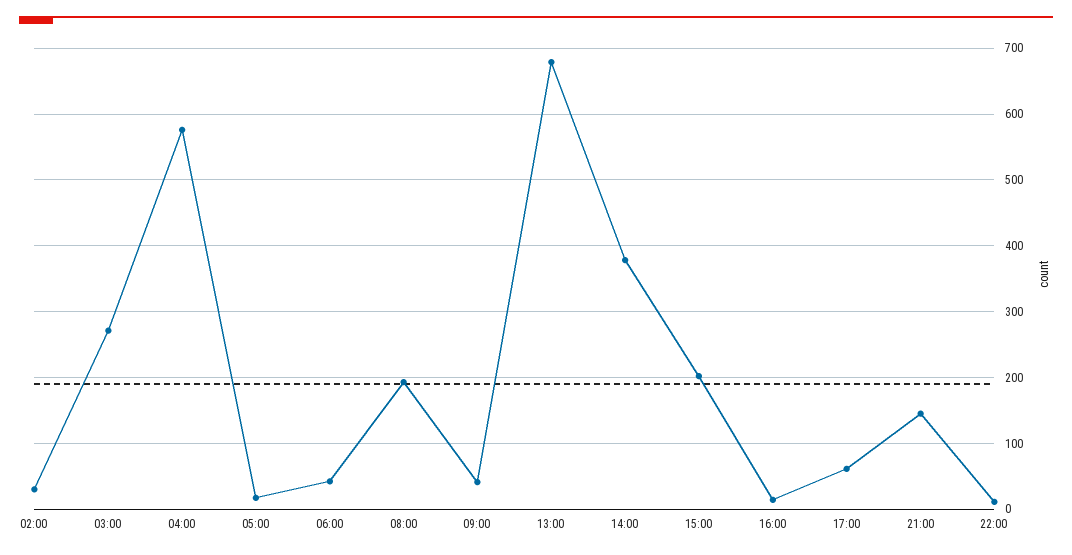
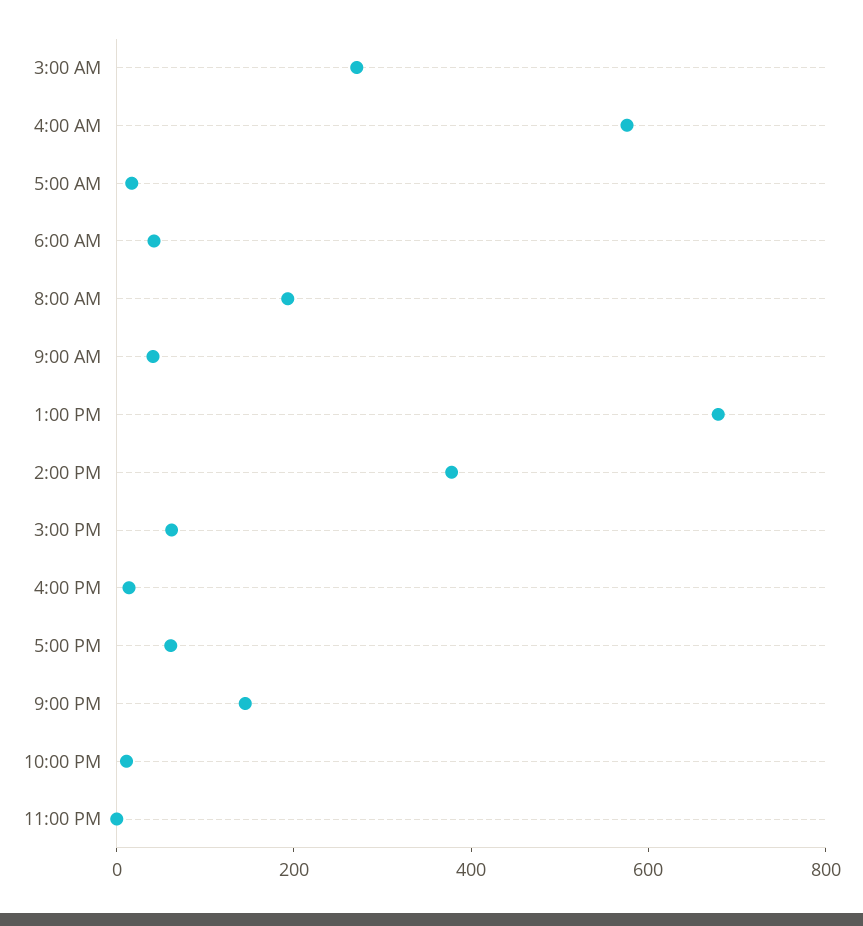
02:00: 30 -> none
15:00: 200 -> 50
11:00 PM: none -> 0

